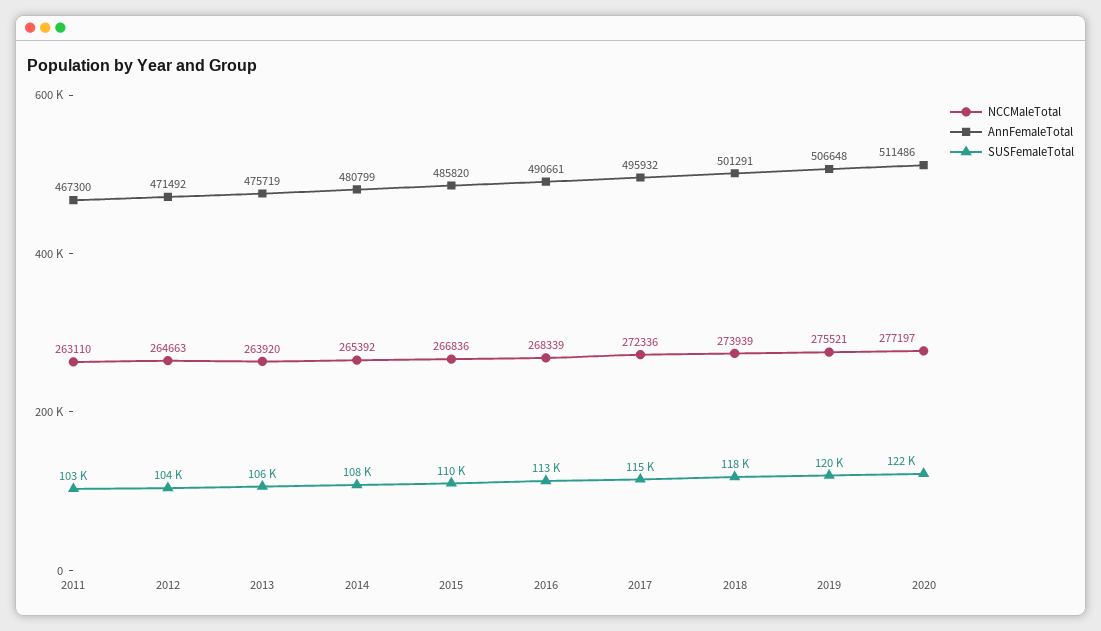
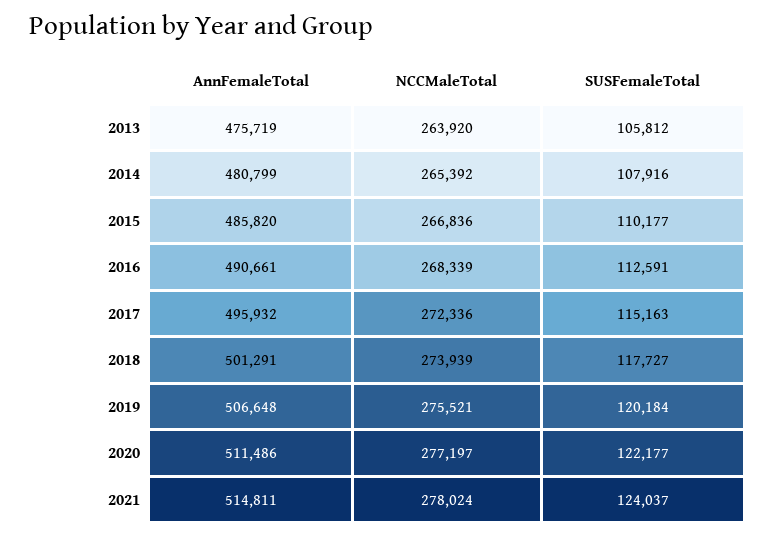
NCCMaleTotal, 2011: 263110 -> none
AnnFemaleTotal, 2011: 467300 -> none
SUSFemaleTotal, 2011: 103000 -> none
NCCMaleTotal, 2012: 264663 -> none
AnnFemaleTotal, 2012: 471492 -> none
SUSFemaleTotal, 2012: 104000 -> none
AnnFemaleTotal, 2021: none -> 514811
NCCMaleTotal, 2021: none -> 278024
SUSFemaleTotal, 2021: none -> 124037

